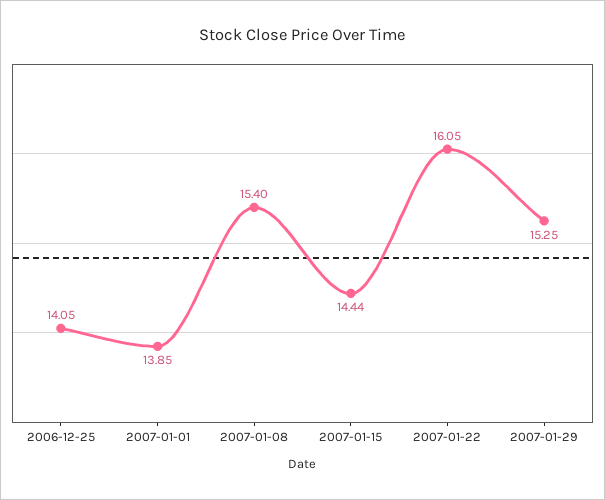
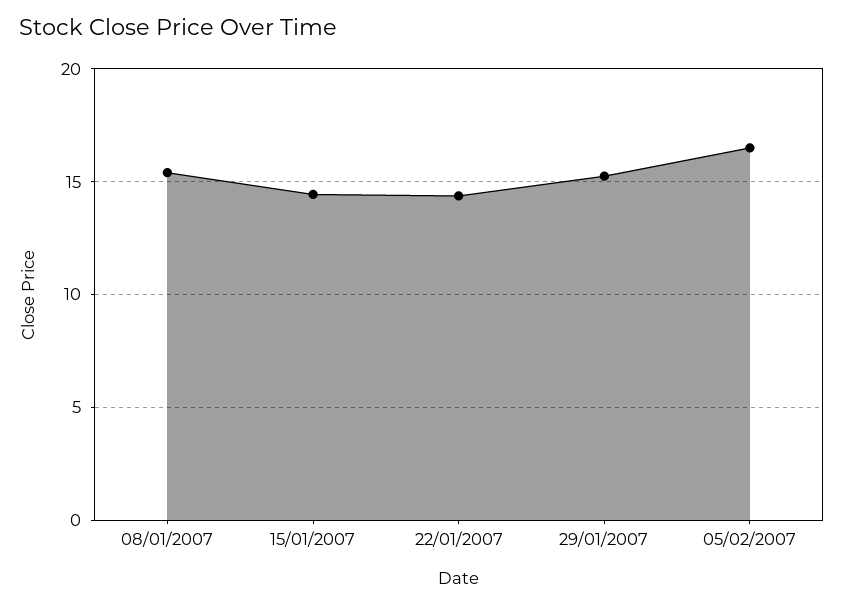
2006-12-25: 14.05 -> none
2007-01-01: 13.85 -> none
2007-01-22: 16.05 -> 14.5
05/02/2007: none -> 16.5

